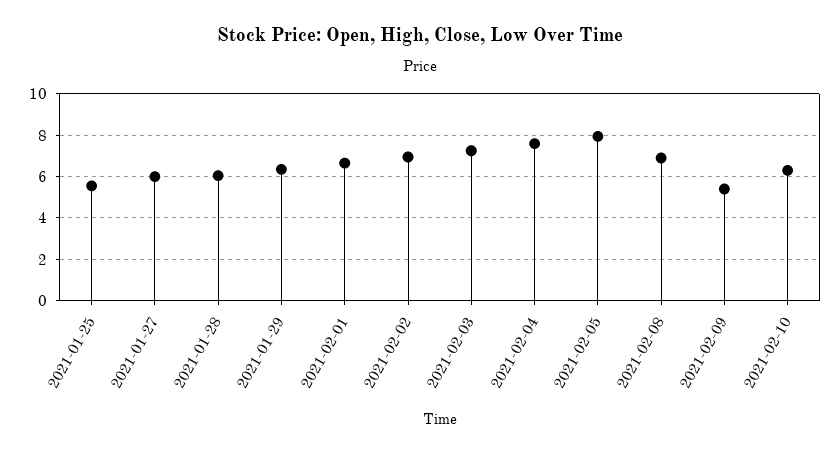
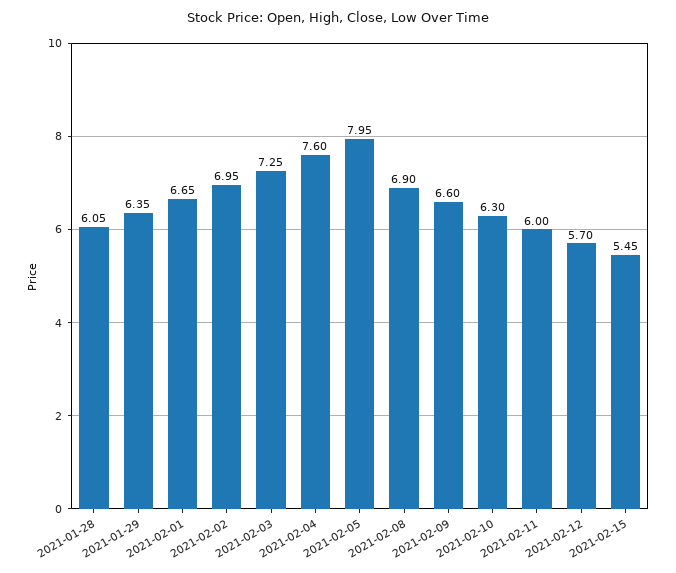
2021-01-25: 5.5 -> none
2021-01-27: 6 -> none
2021-02-09: 5.5 -> 6.6
2021-02-11: none -> 6
2021-02-12: none -> 5.7
2021-02-15: none -> 5.45

